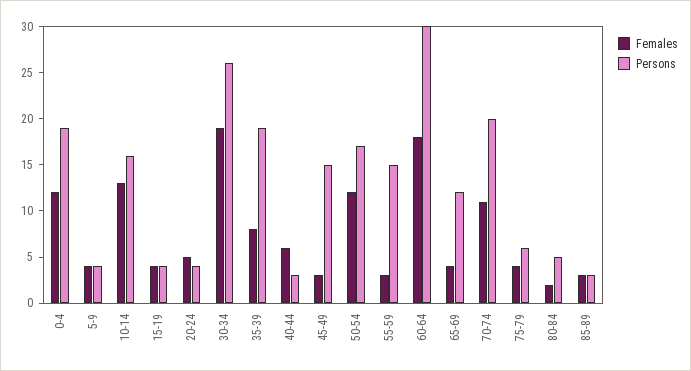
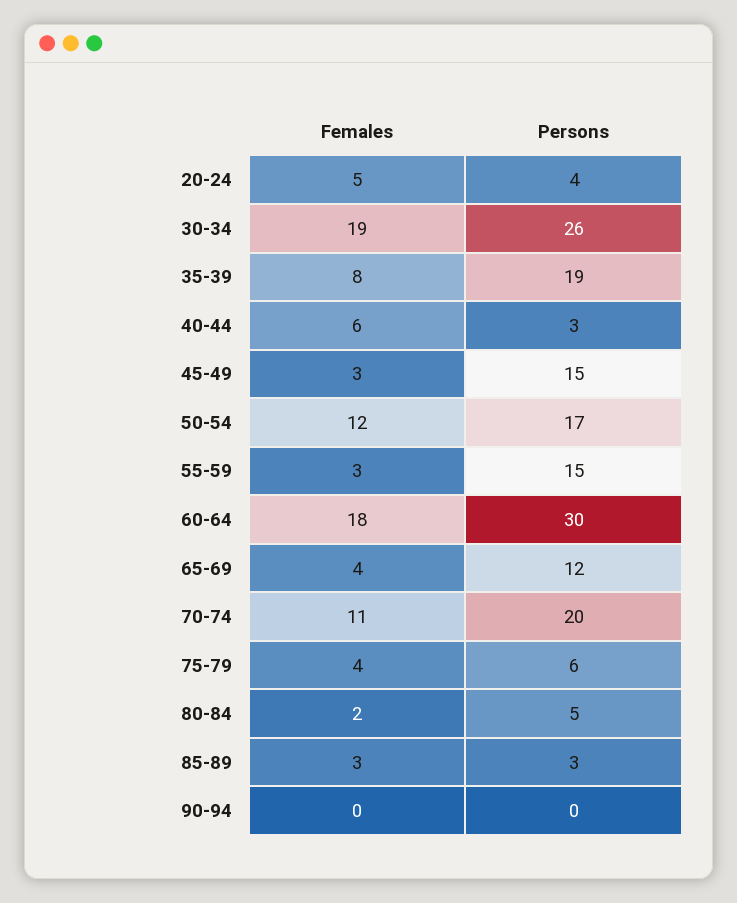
Females, 0-4: 12 -> none
Persons, 0-4: 19 -> none
Females, 5-9: 4 -> none
Persons, 5-9: 4 -> none
Females, 10-14: 13 -> none
Persons, 10-14: 16 -> none
Females, 15-19: 4 -> none
Persons, 15-19: 4 -> none
Females, 90-94: none -> 0
Persons, 90-94: none -> 0

